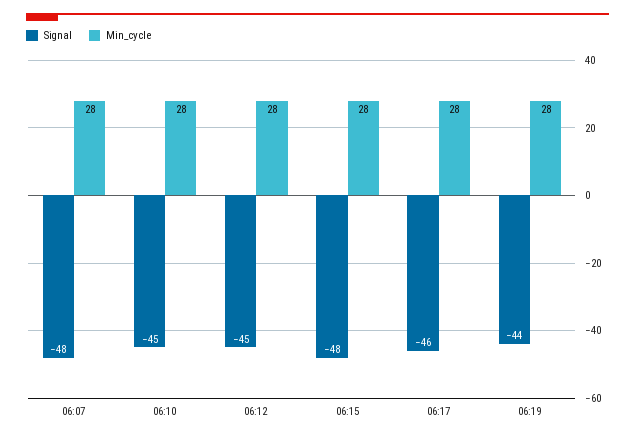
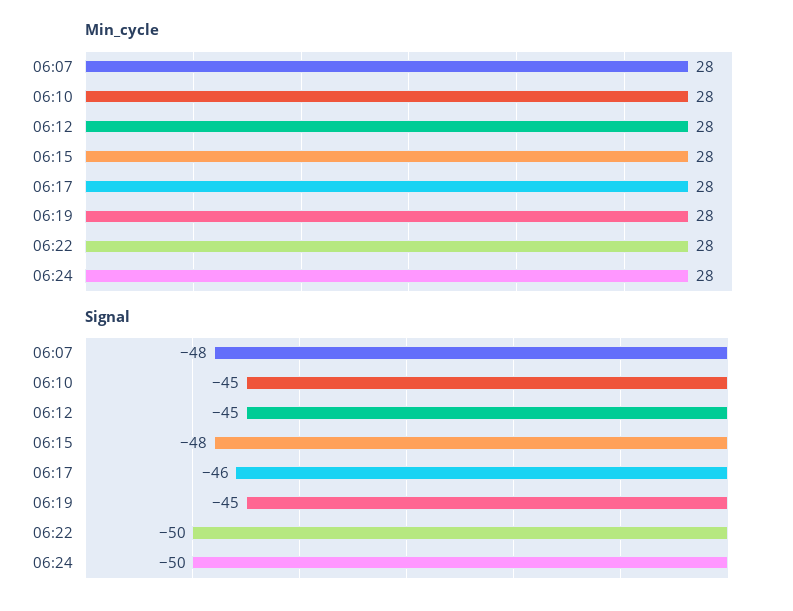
Signal, 06:19: -44 -> -45
Min_cycle, 06:22: none -> 28
Min_cycle, 06:24: none -> 28
Signal, 06:22: none -> -50
Signal, 06:24: none -> -50

